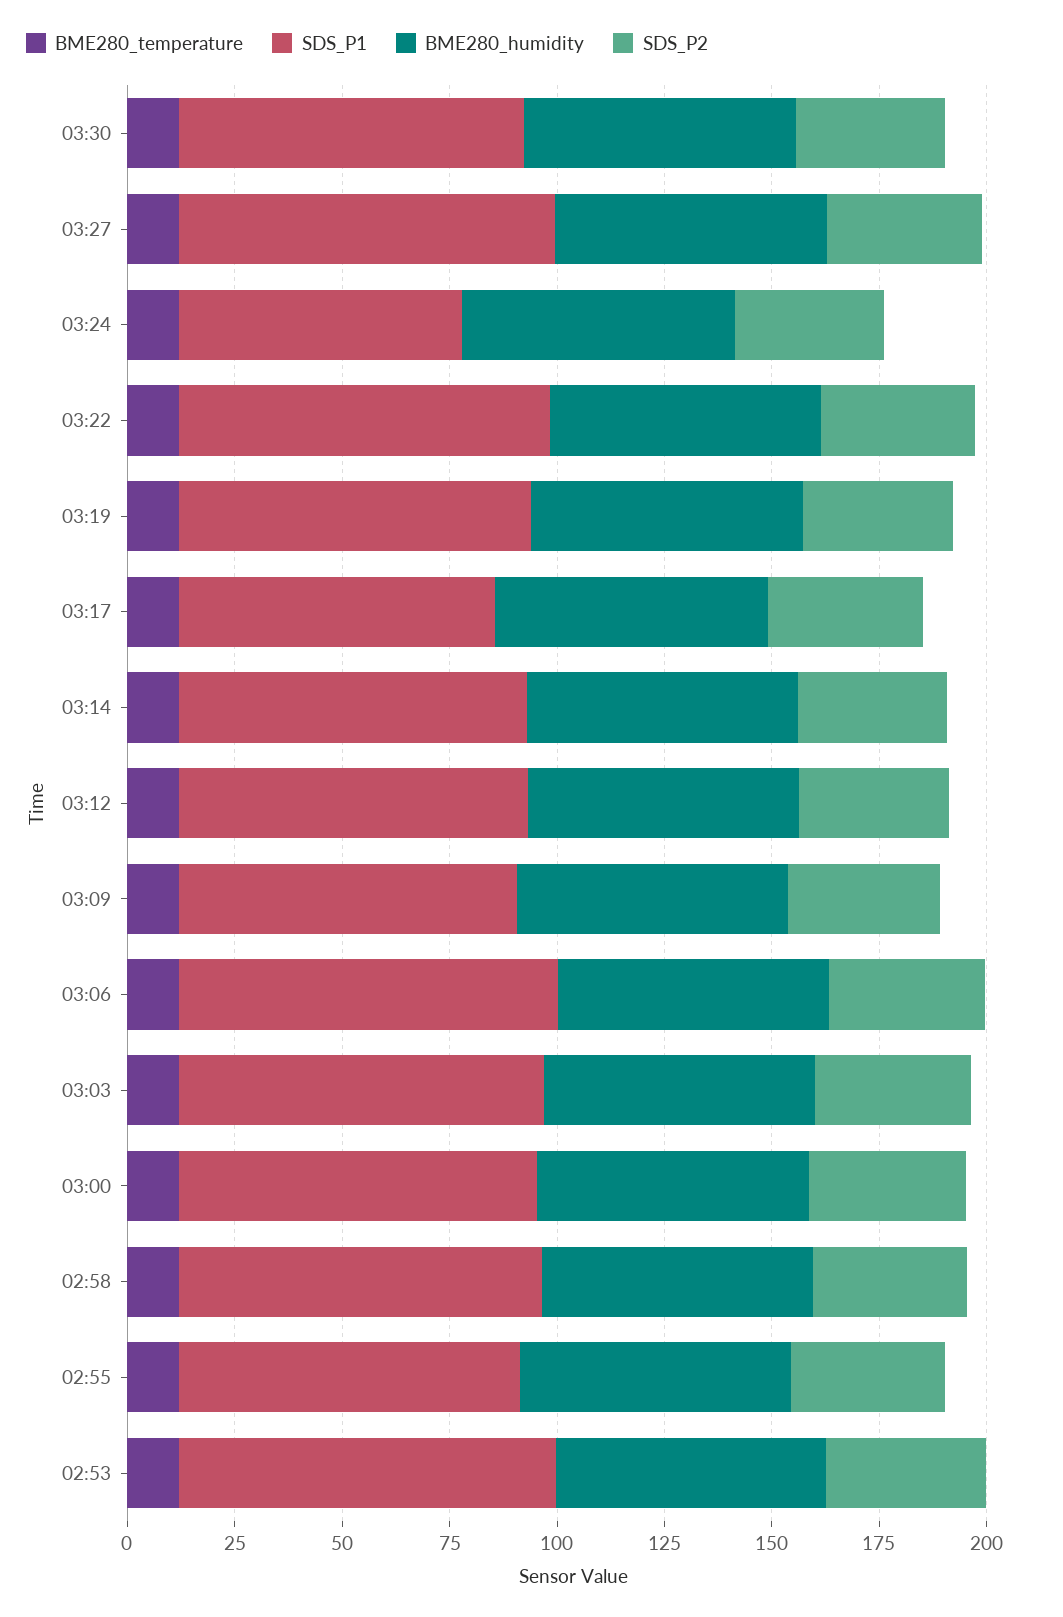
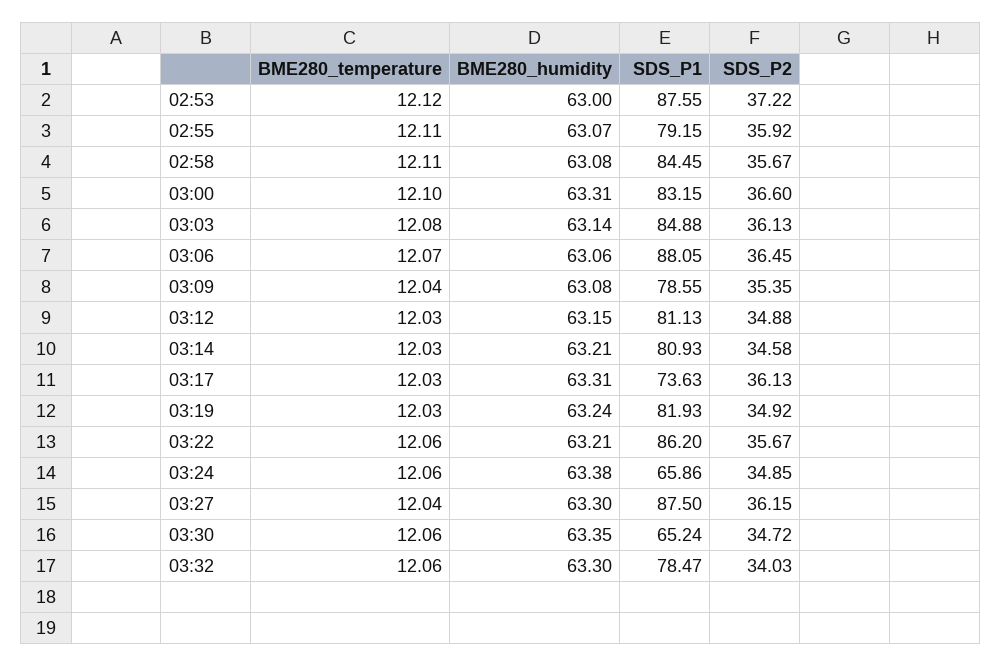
SDS_P1, 03:30: 80 -> 65.24
BME280_temperature, 03:32: none -> 12.06
BME280_humidity, 03:32: none -> 63.3
SDS_P1, 03:32: none -> 78.47
SDS_P2, 03:32: none -> 34.03

